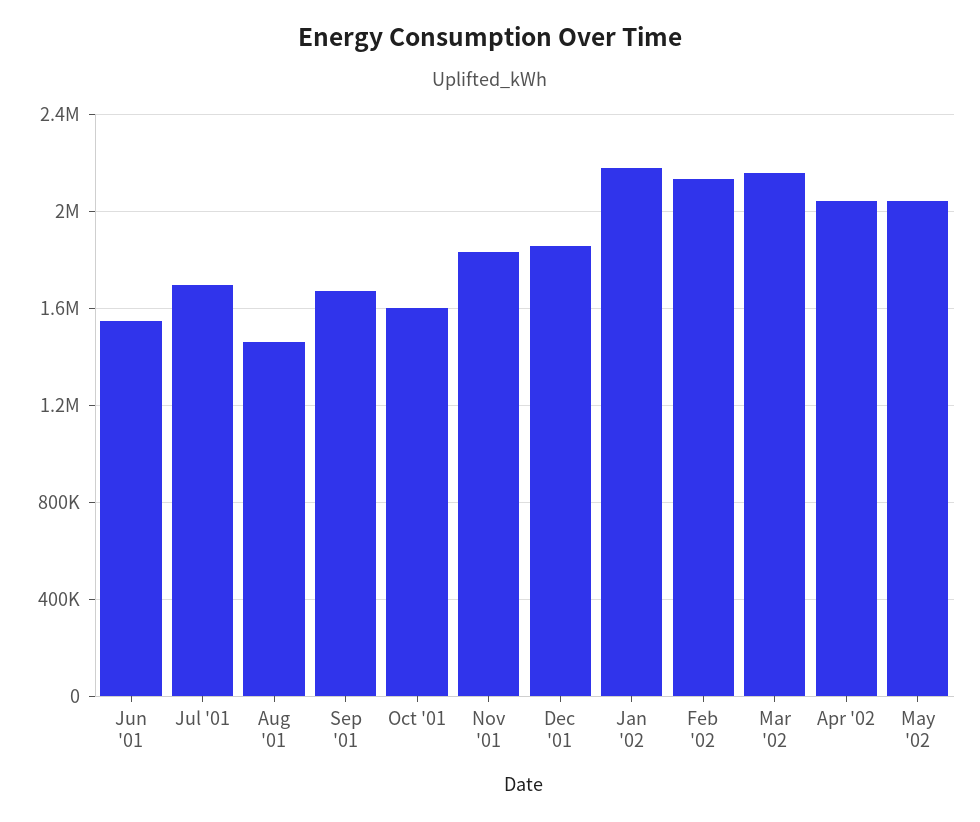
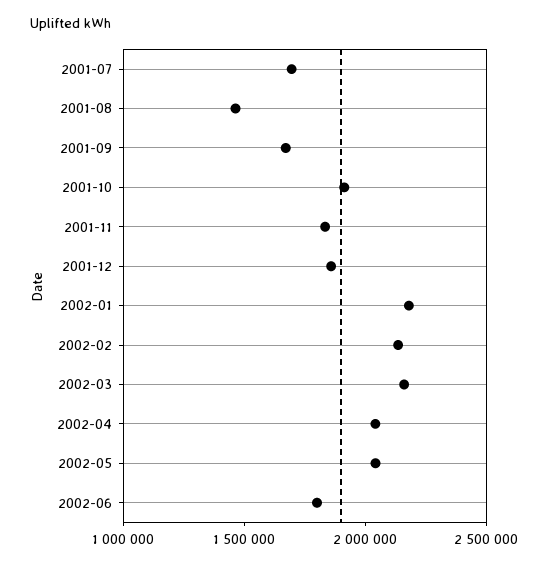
Jun '01: 1550000 -> none
Oct '01: 1600000 -> 1900000
2002-06: none -> 1800000

